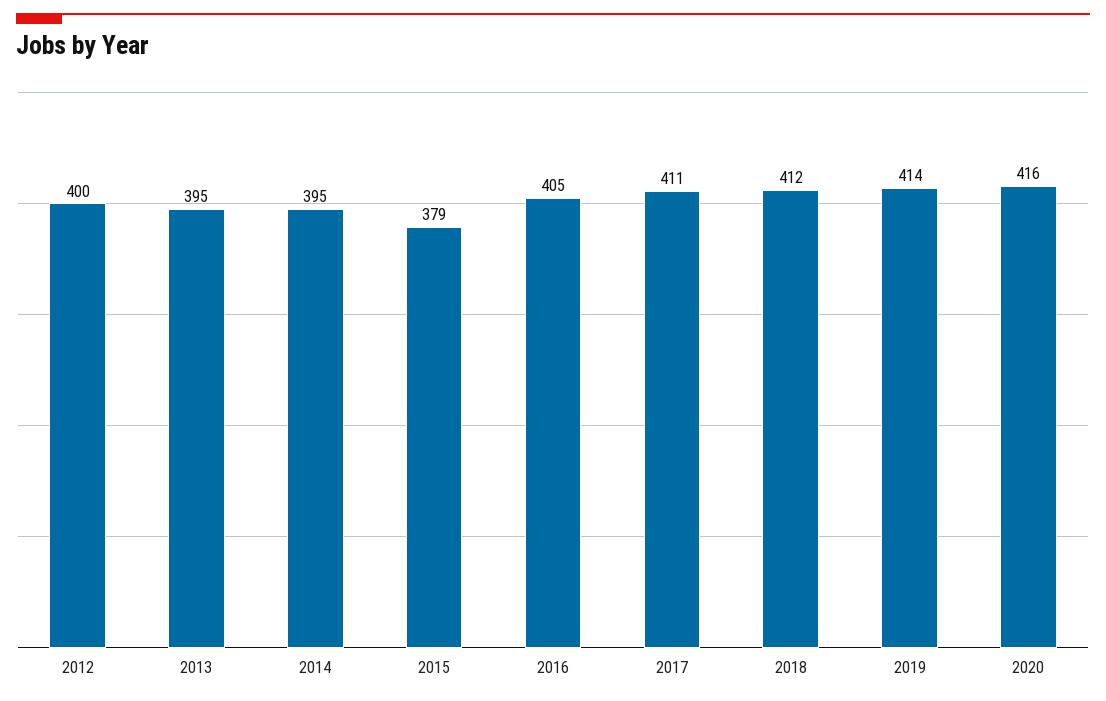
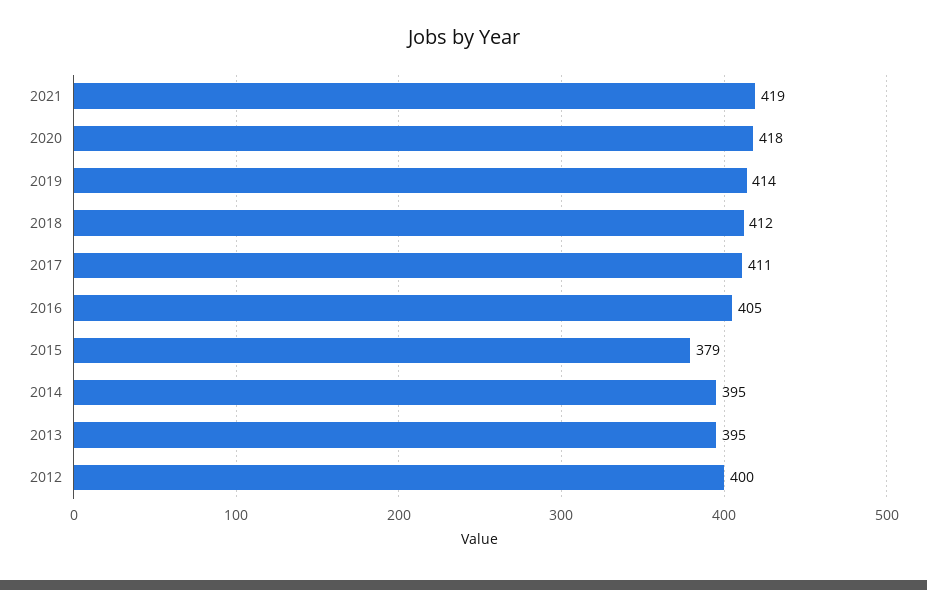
2020: 416 -> 418
2021: none -> 419

